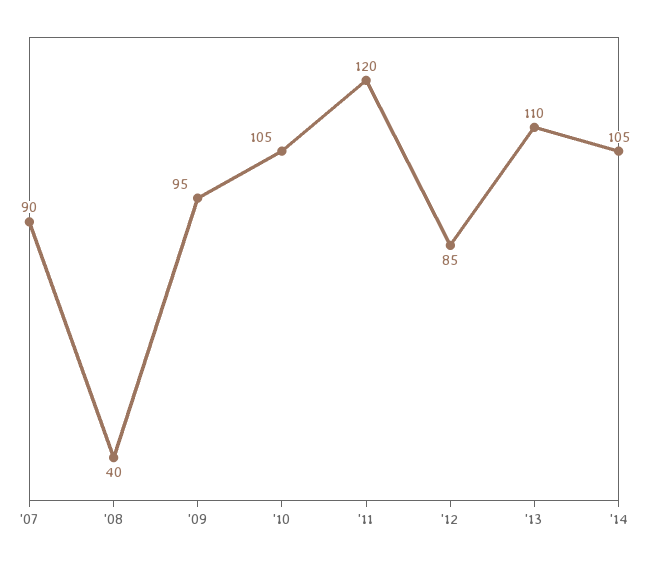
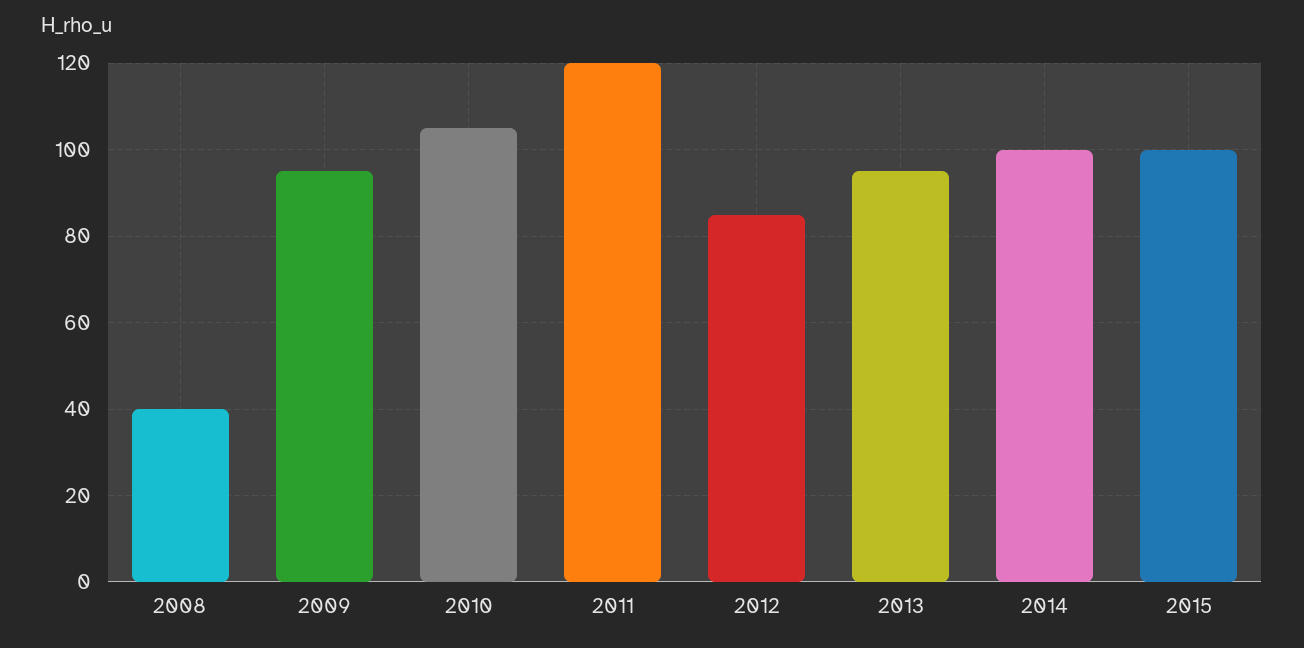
'07: 90 -> none
'13: 110 -> 95
'14: 105 -> 100
2015: none -> 100

